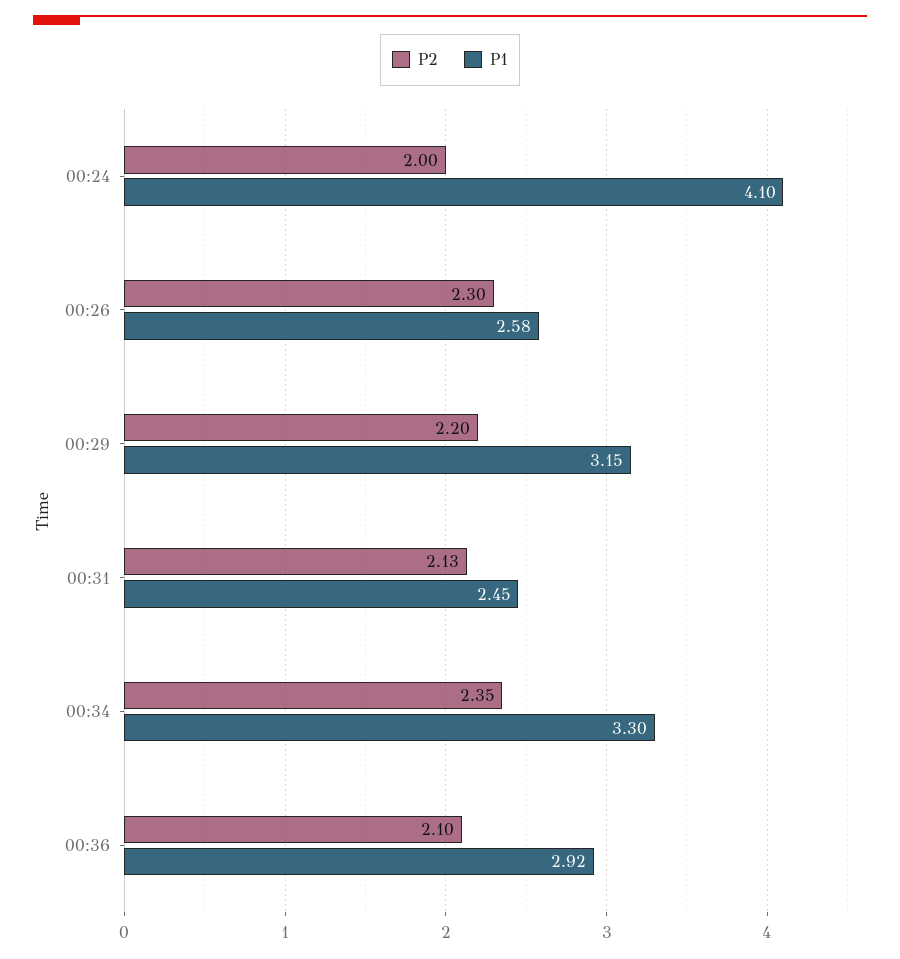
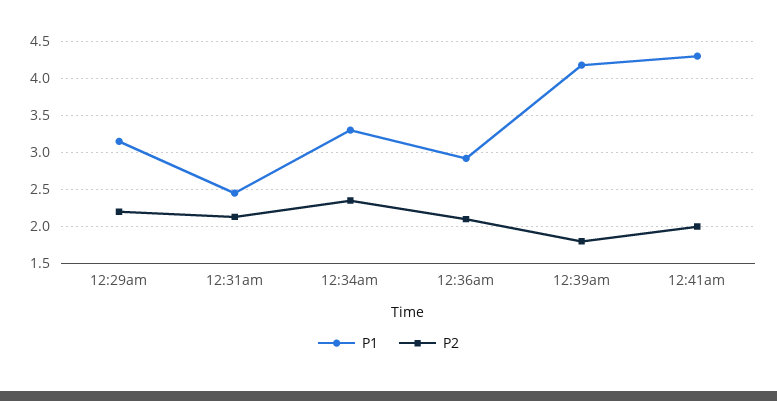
P2, 00:24: 2 -> none
P1, 00:24: 4.1 -> none
P2, 00:26: 2.3 -> none
P1, 00:26: 2.58 -> none
P1, 12:39am: none -> 4.2
P2, 12:39am: none -> 1.8
P1, 12:41am: none -> 4.3
P2, 12:41am: none -> 2

